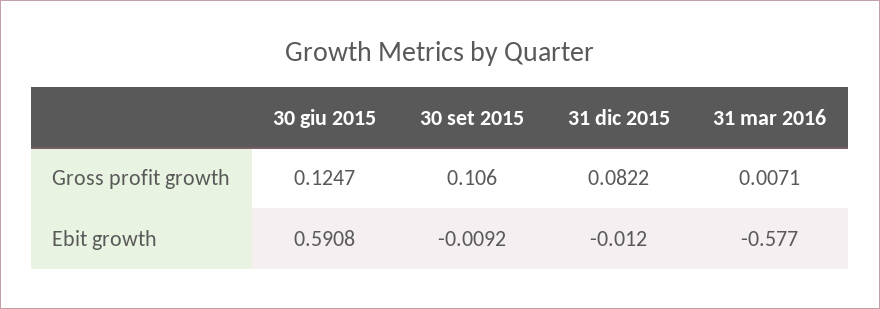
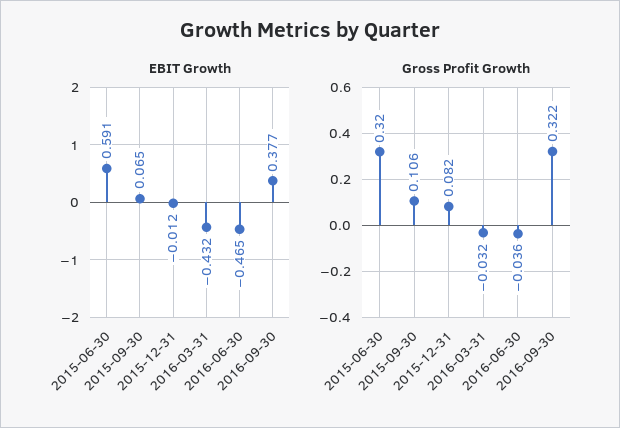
Gross profit growth, 30 giu 2015: 0.1247 -> 0.32
Gross profit growth, 31 mar 2016: 0.0071 -> -0.032
Ebit growth, 30 set 2015: -0.0092 -> 0.065
Ebit growth, 31 mar 2016: -0.577 -> -0.432
Ebit growth, 2016-06-30: none -> -0.465
Ebit growth, 2016-09-30: none -> 0.377
Gross profit growth, 2016-06-30: none -> -0.036
Gross profit growth, 2016-09-30: none -> 0.322

